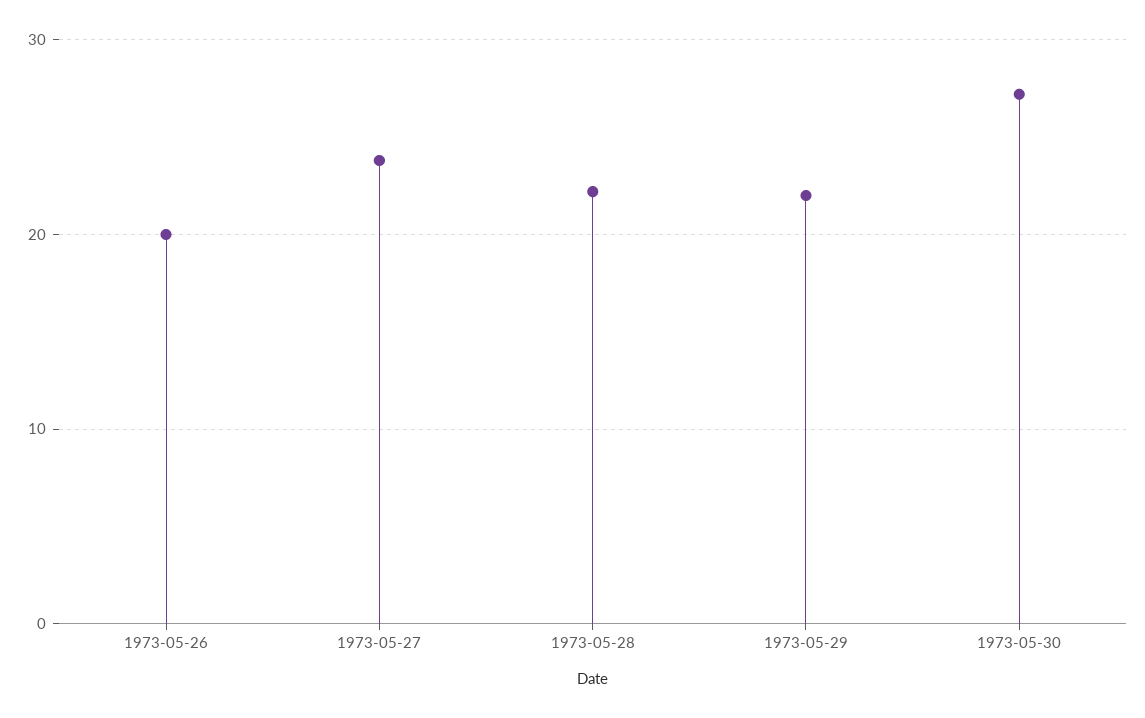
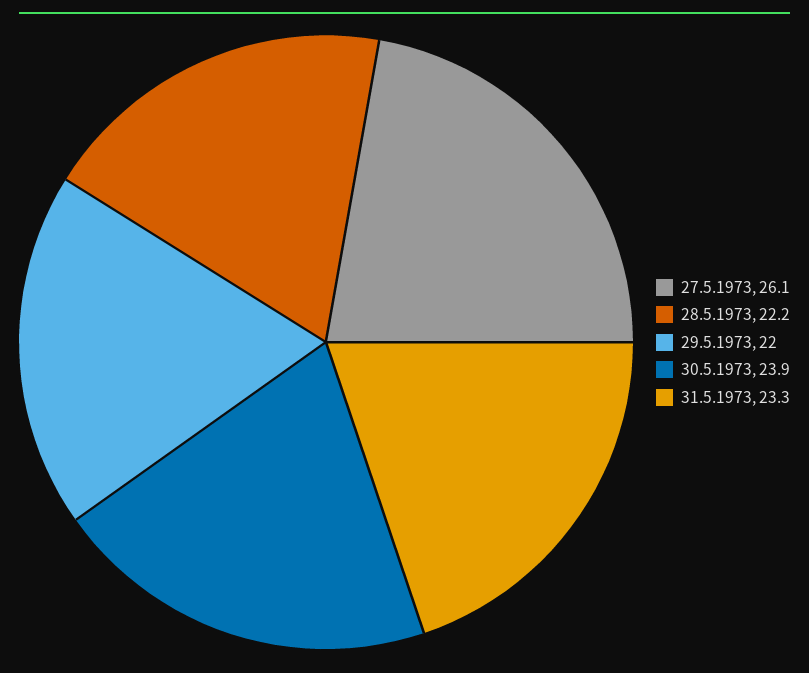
1973-05-26: 20 -> none
1973-05-27: 24 -> 26.1
1973-05-30: 27 -> 23.9
31.5.1973: none -> 23.3

